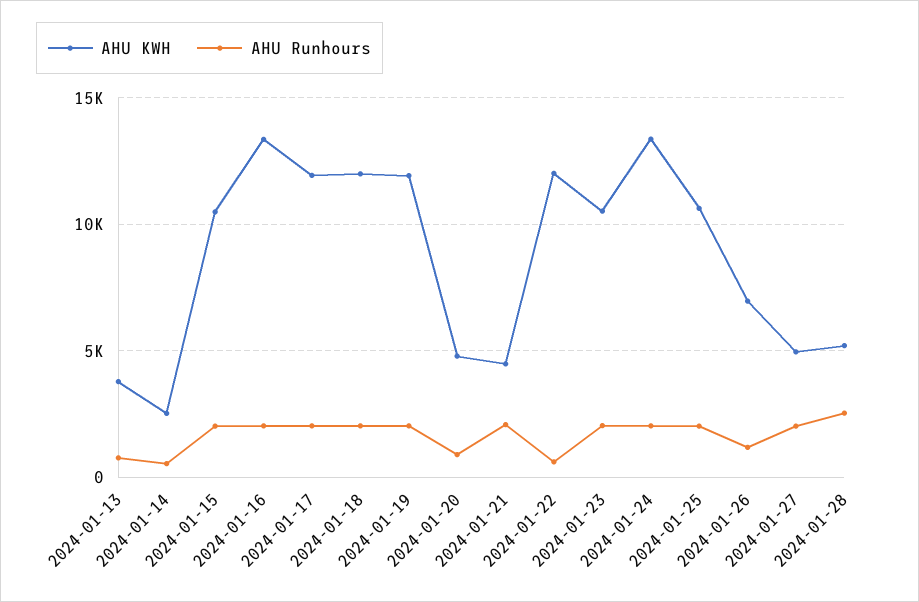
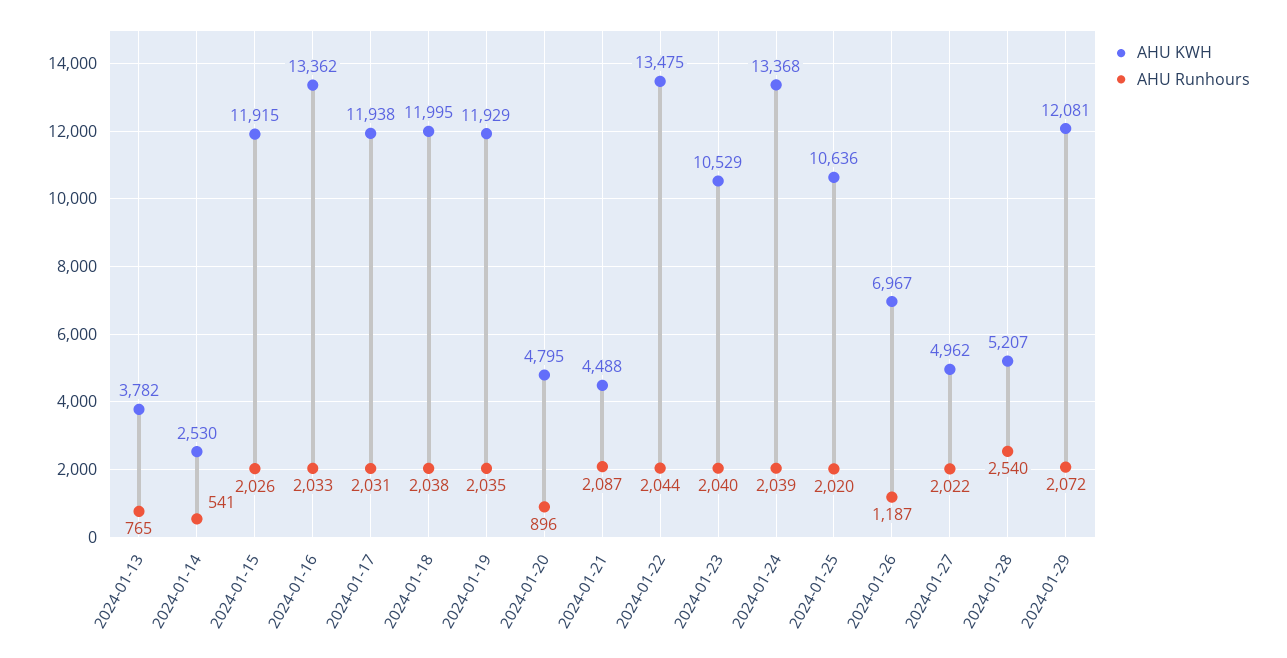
AHU KWH, 2024-01-15: 10500 -> 11915
AHU KWH, 2024-01-22: 12000 -> 13475
AHU Runhours, 2024-01-22: 500 -> 2044
AHU KWH, 2024-01-29: none -> 12081
AHU Runhours, 2024-01-29: none -> 2072

